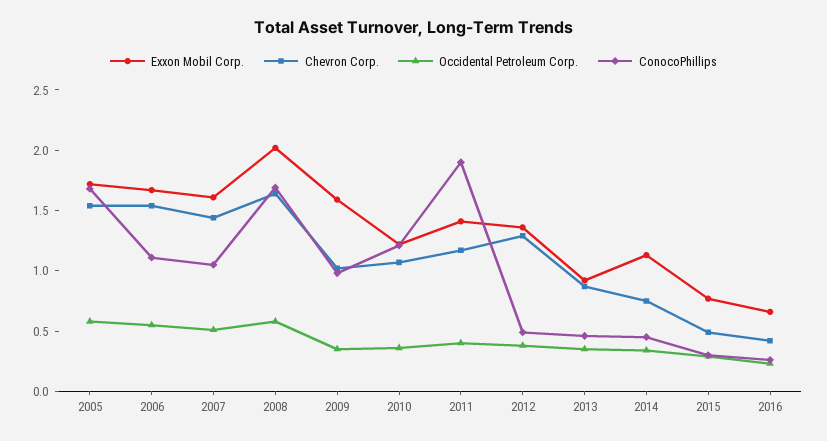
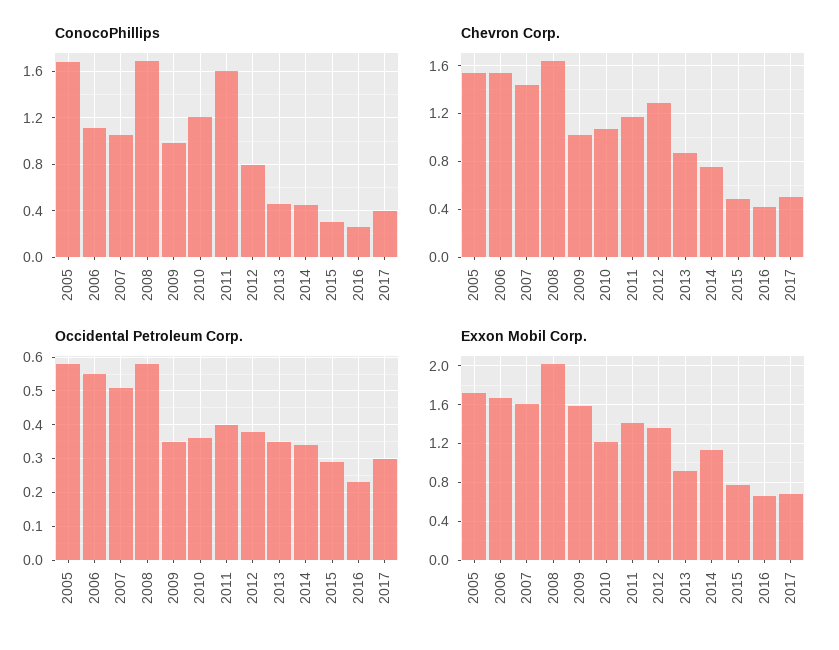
ConocoPhillips, 2011: 1.9 -> 1.6
ConocoPhillips, 2012: 0.5 -> 0.8
ConocoPhillips, 2017: none -> 0.4
Chevron Corp., 2017: none -> 0.5
Occidental Petroleum Corp., 2017: none -> 0.3
Exxon Mobil Corp., 2017: none -> 0.7

